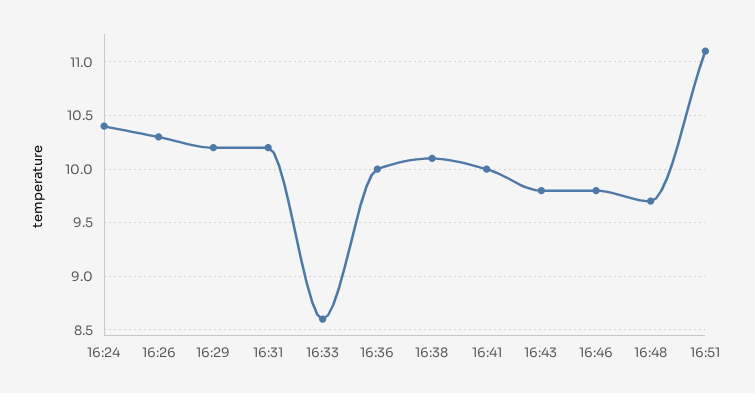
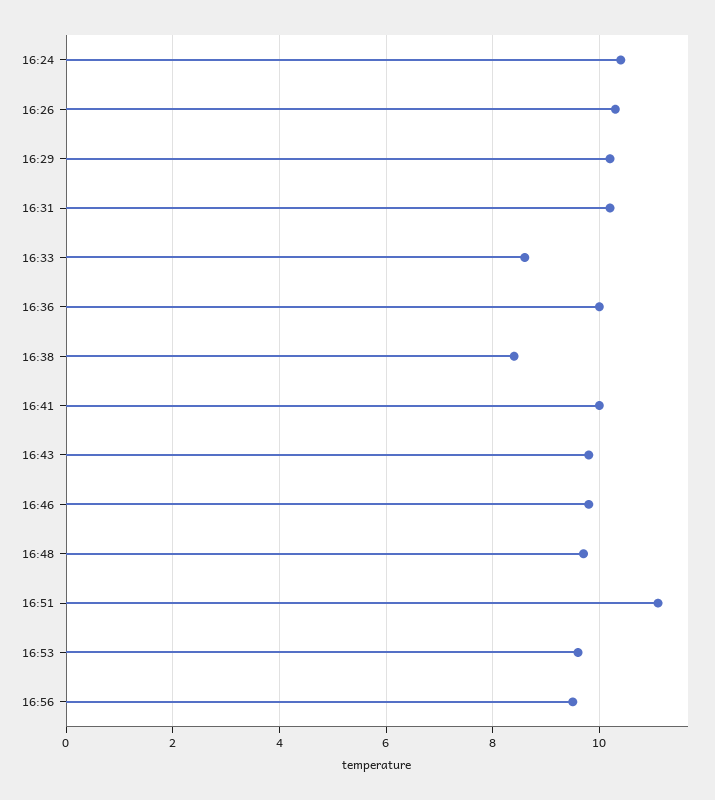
16:38: 10.1 -> 8.5
16:53: none -> 9.5
16:56: none -> 9.5

